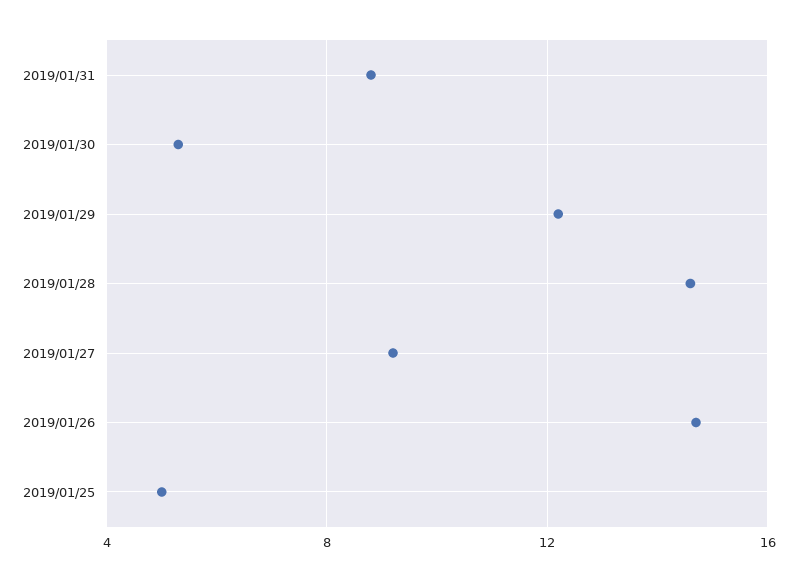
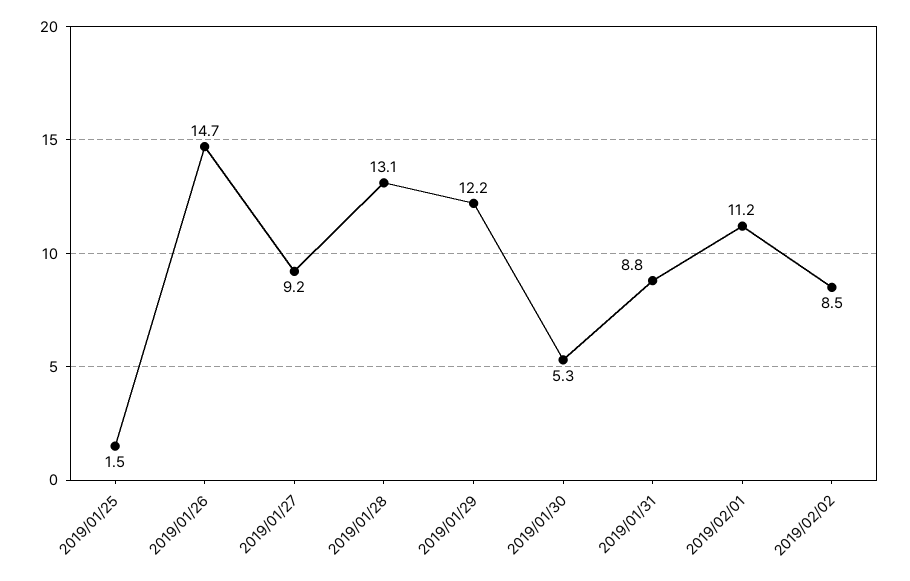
2019/01/28: 14.5 -> 13.1
2019/01/25: 5 -> 1.5
2019/02/01: none -> 11.2
2019/02/02: none -> 8.5

